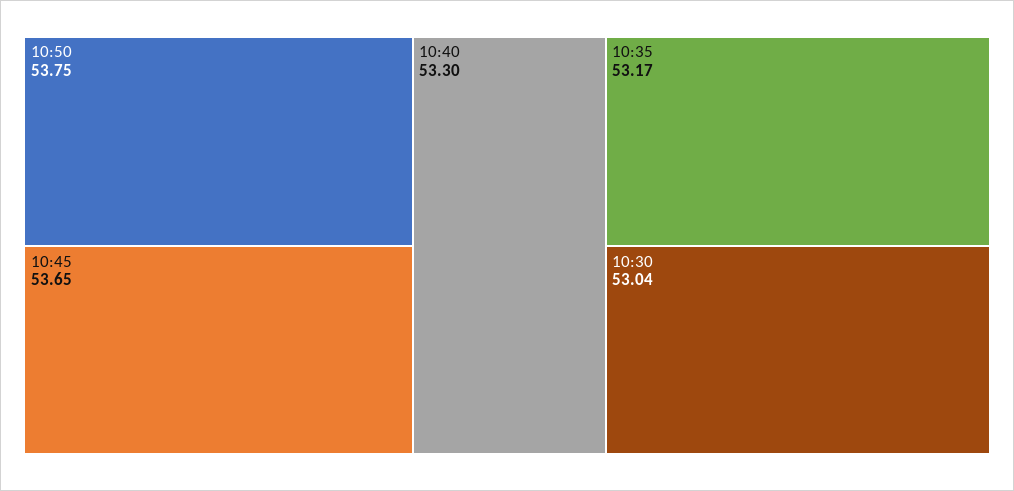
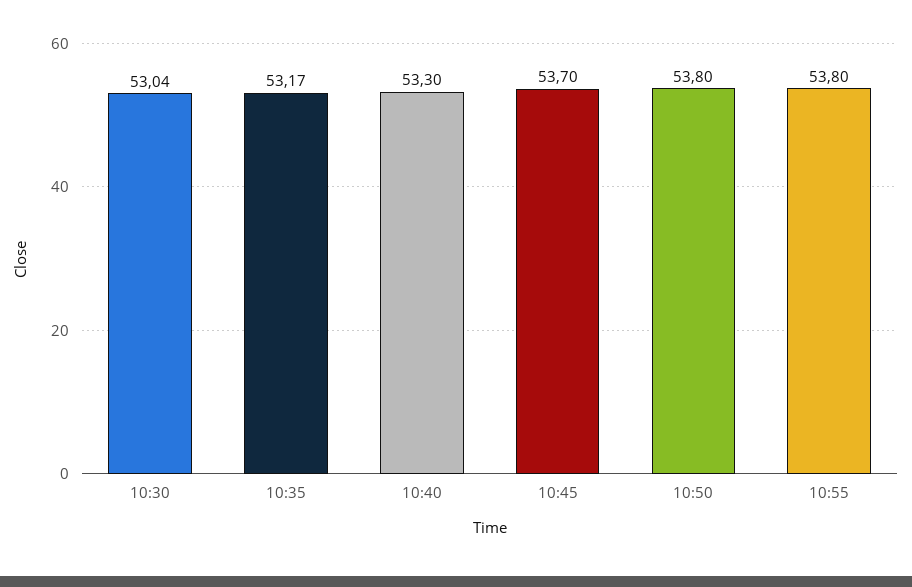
10:50: 53.75 -> 53.8
10:45: 53.65 -> 53.7
10:55: none -> 53.8

